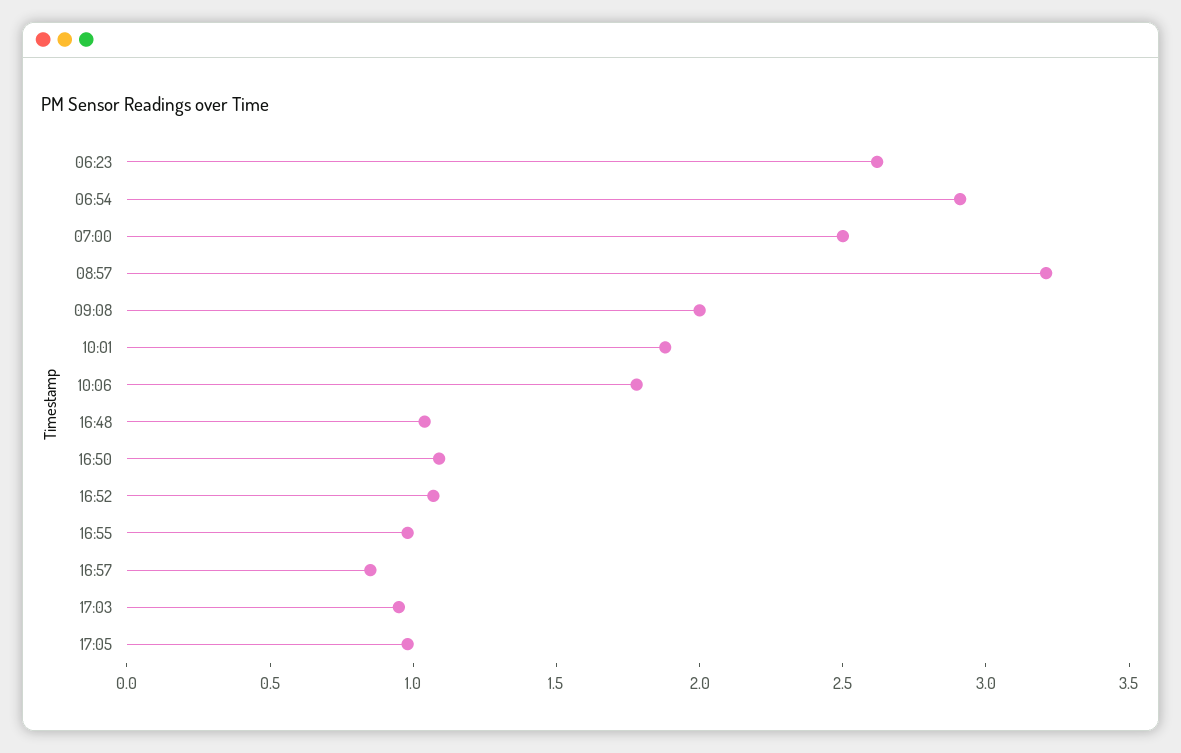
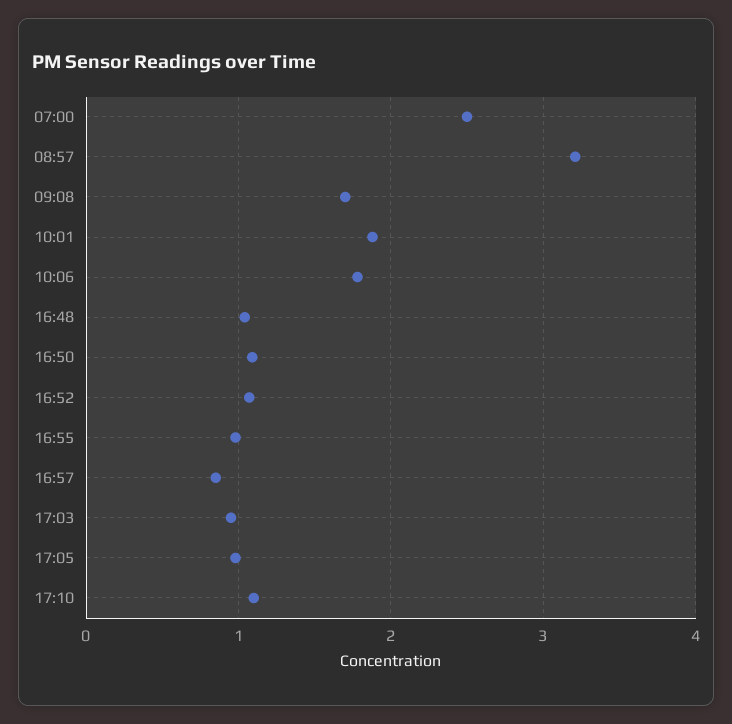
06:23: 2.6 -> none
06:54: 2.9 -> none
09:08: 2 -> 1.7
17:10: none -> 1.1

